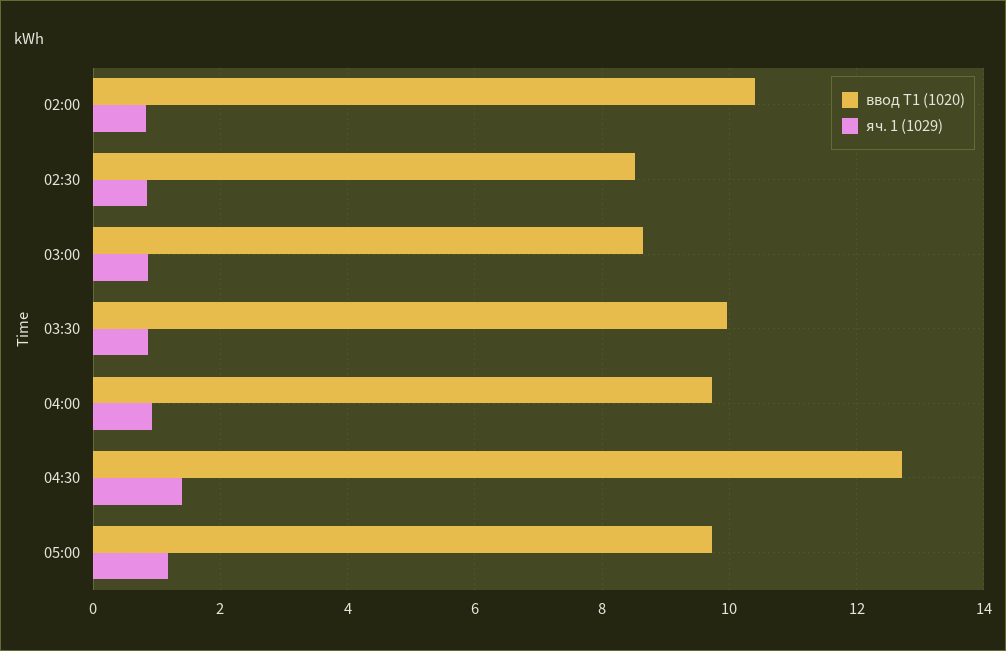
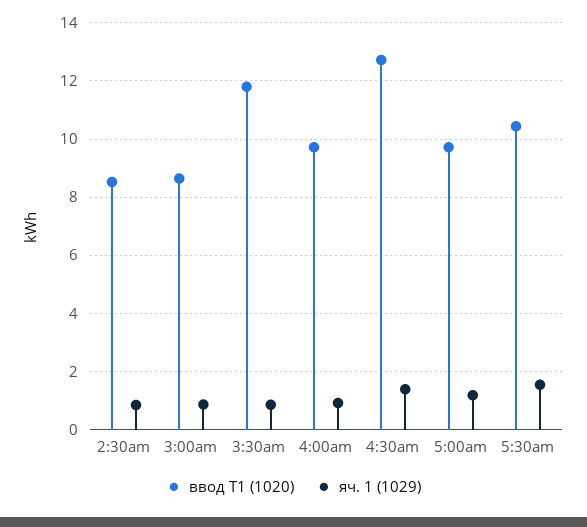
ввод Т1 (1020), 02:00: 10.4 -> none
яч. 1 (1029), 02:00: 0.8 -> none
ввод Т1 (1020), 03:30: 10 -> 11.75
ввод Т1 (1020), 5:30am: none -> 10.5
яч. 1 (1029), 5:30am: none -> 1.5

